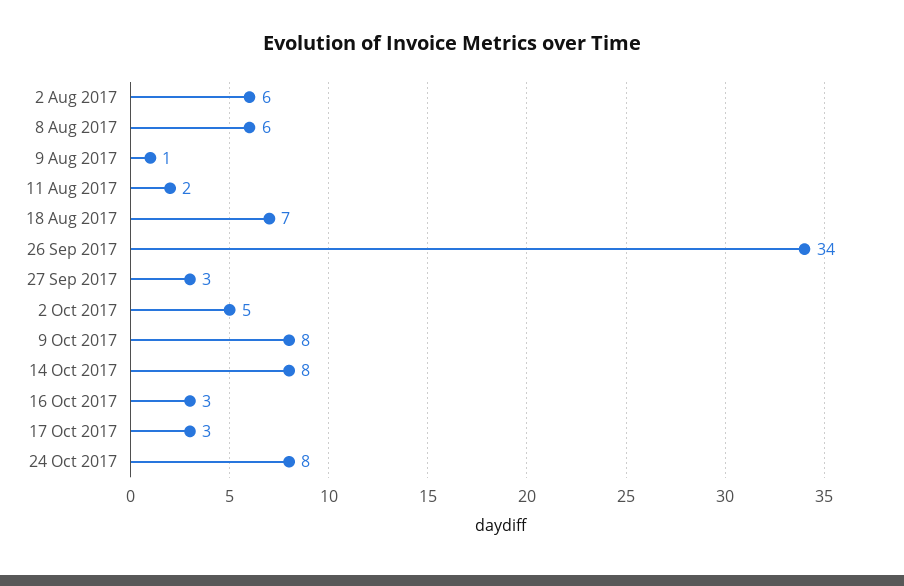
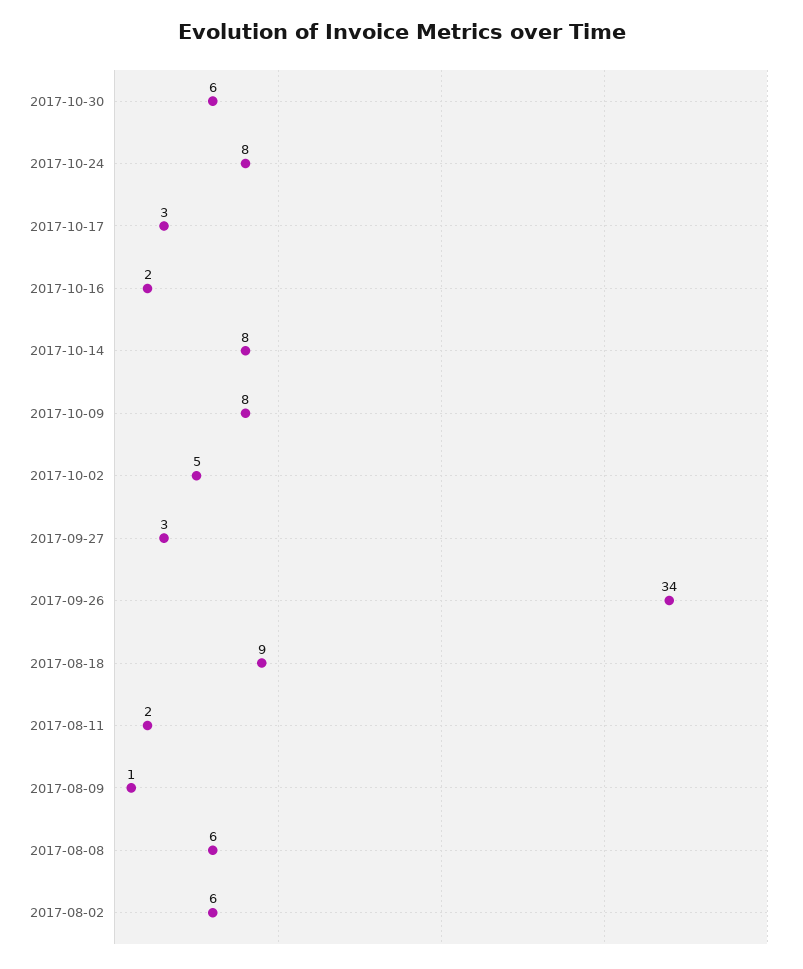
18 Aug 2017: 7 -> 9
16 Oct 2017: 3 -> 2
2017-10-30: none -> 6

